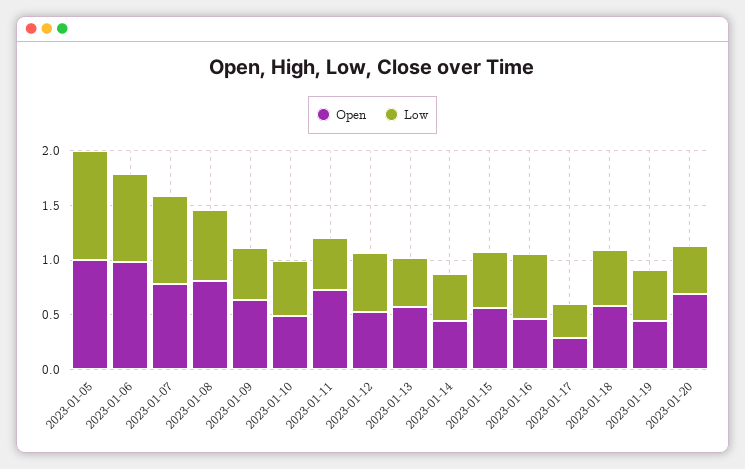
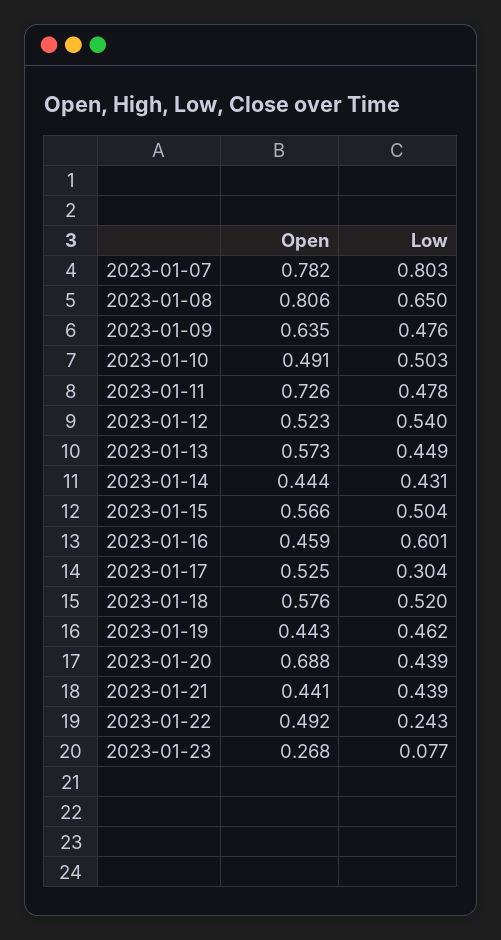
Open, 2023-01-05: 1 -> none
Low, 2023-01-05: 1 -> none
Open, 2023-01-06: 1 -> none
Low, 2023-01-06: 0.8 -> none
Open, 2023-01-17: 0.3 -> 0.525
Open, 2023-01-21: none -> 0.441
Low, 2023-01-21: none -> 0.439
Open, 2023-01-22: none -> 0.492
Low, 2023-01-22: none -> 0.243
Open, 2023-01-23: none -> 0.268
Low, 2023-01-23: none -> 0.077

